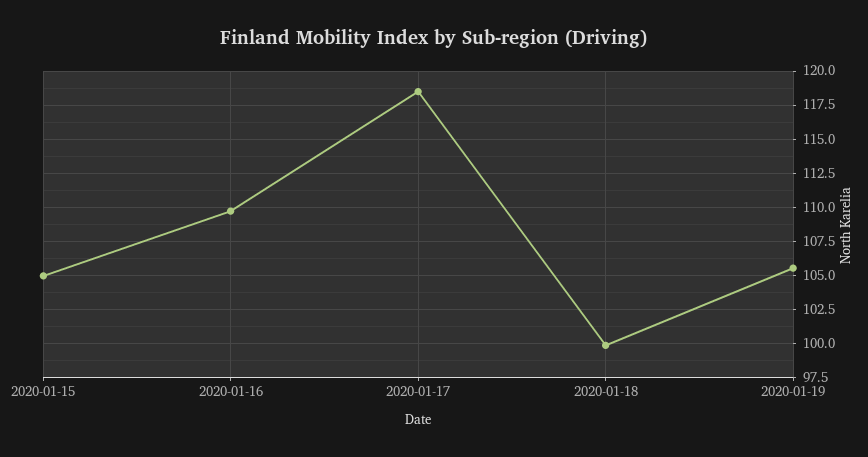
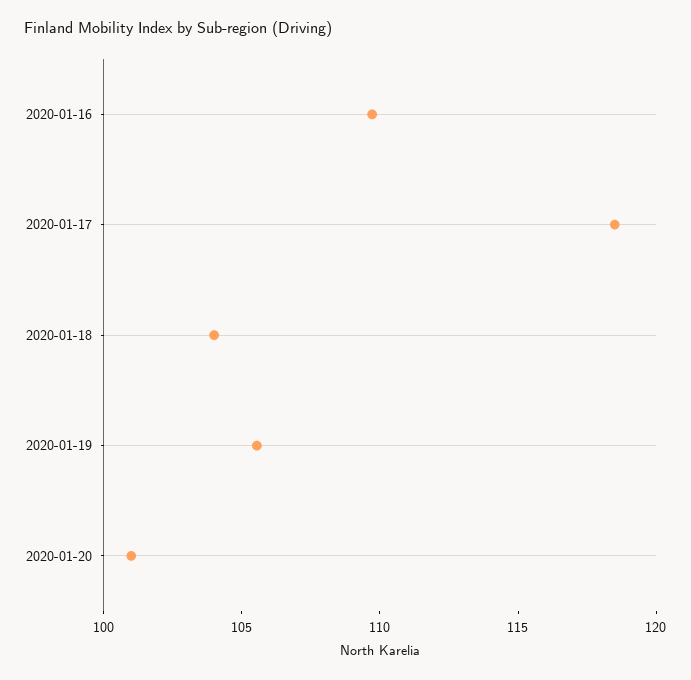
2020-01-15: 105 -> none
2020-01-18: 100 -> 104
2020-01-20: none -> 101

